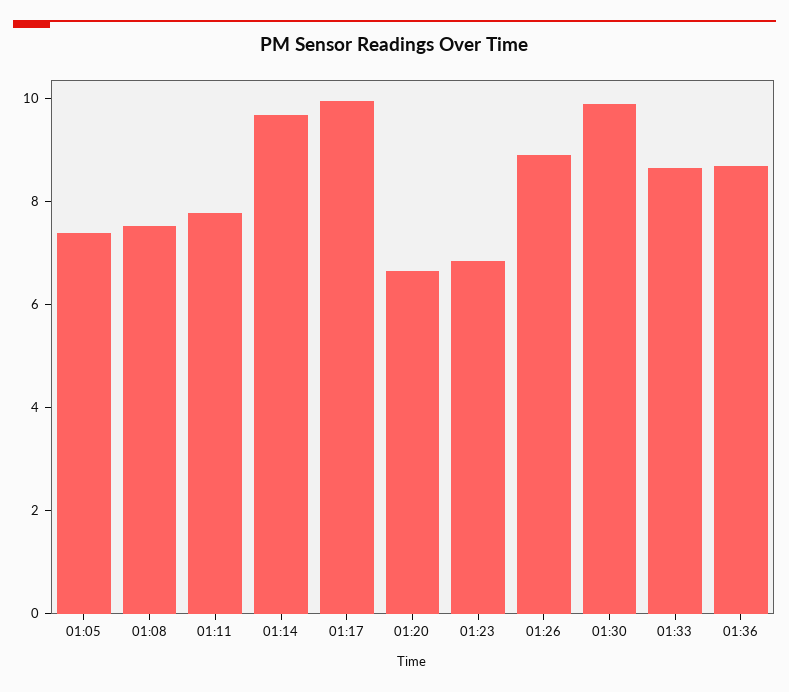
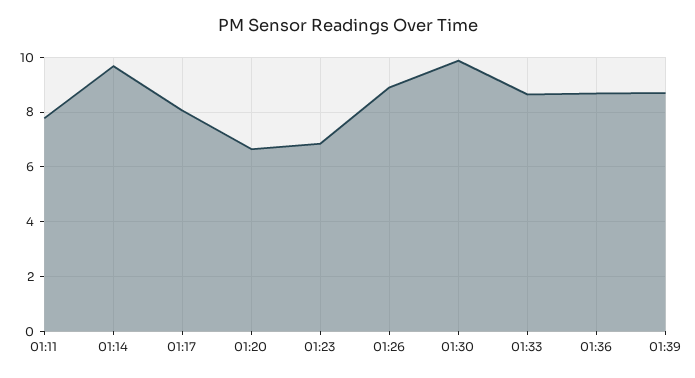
01:05: 7.5 -> none
01:08: 7.5 -> none
01:17: 10 -> 8
01:39: none -> 8.75

